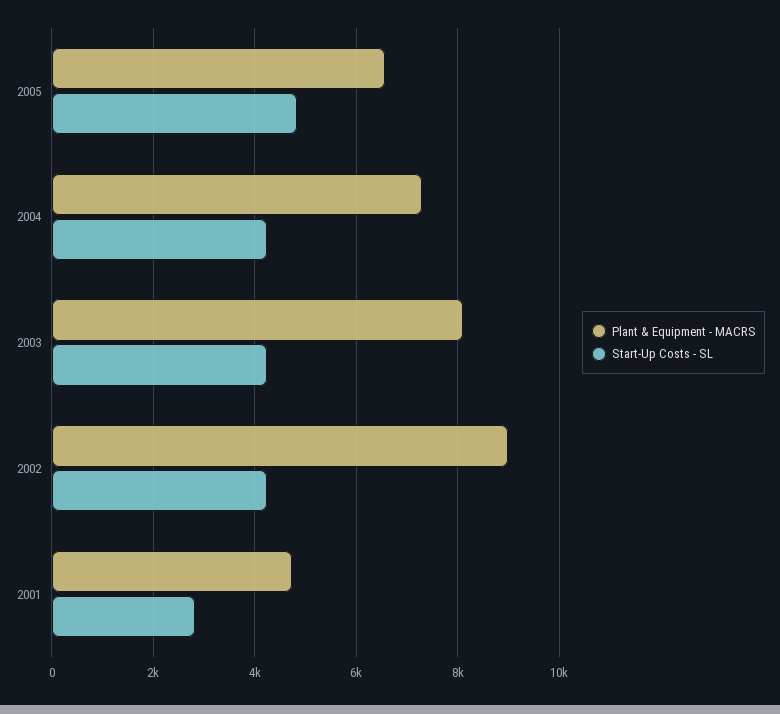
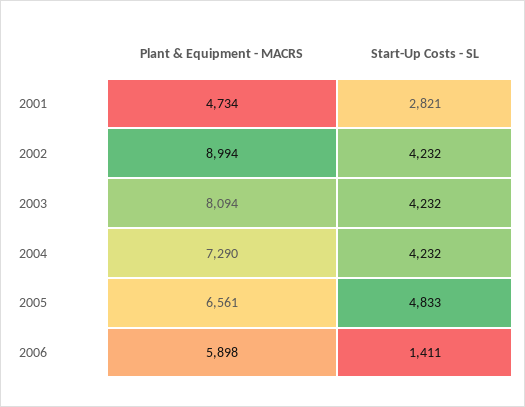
Plant & Equipment - MACRS, 2006: none -> 5898
Start-Up Costs - SL, 2006: none -> 1411

